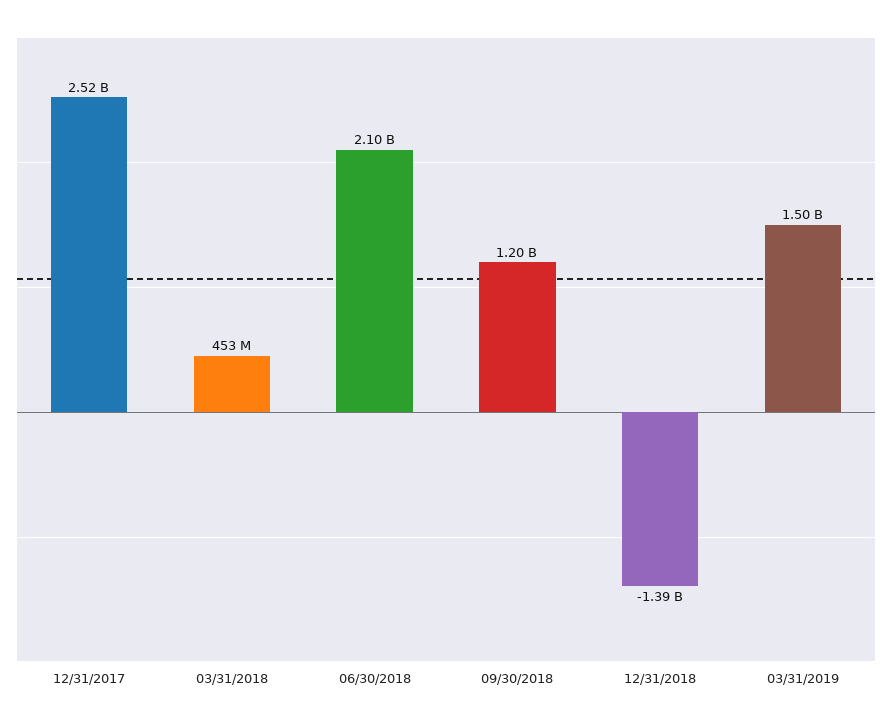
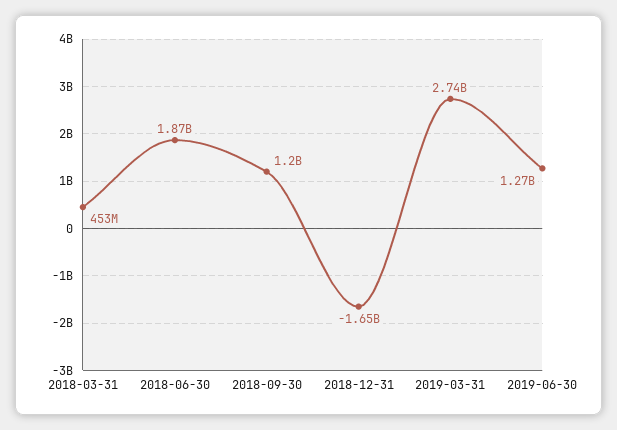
12/31/2017: 2520000000 -> none
06/30/2018: 2100000000 -> 1870000000
12/31/2018: -1390000000 -> -1650000000
03/31/2019: 1500000000 -> 2740000000
2019-06-30: none -> 1270000000

